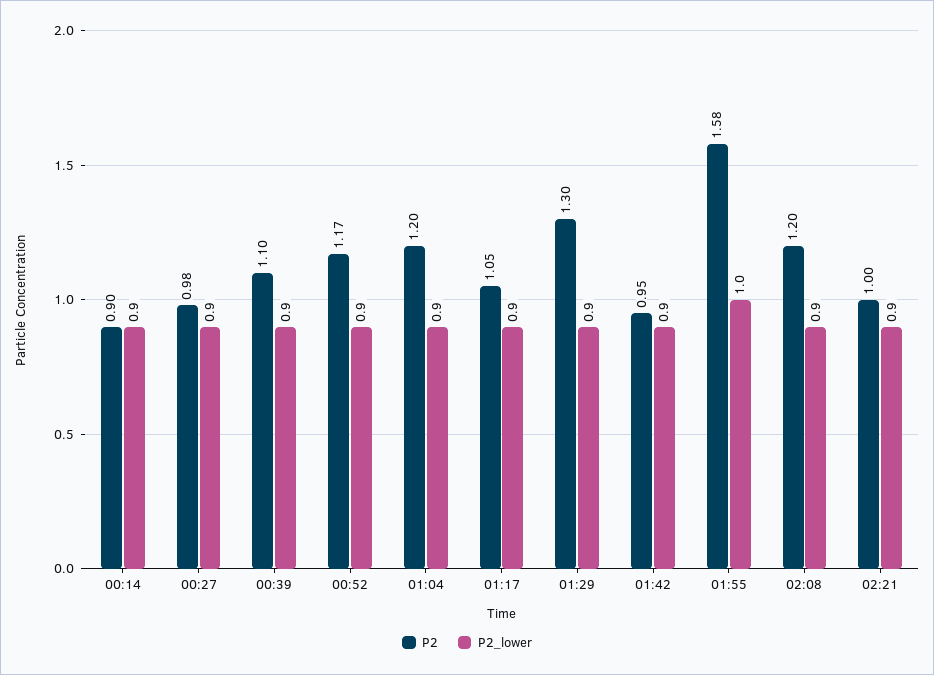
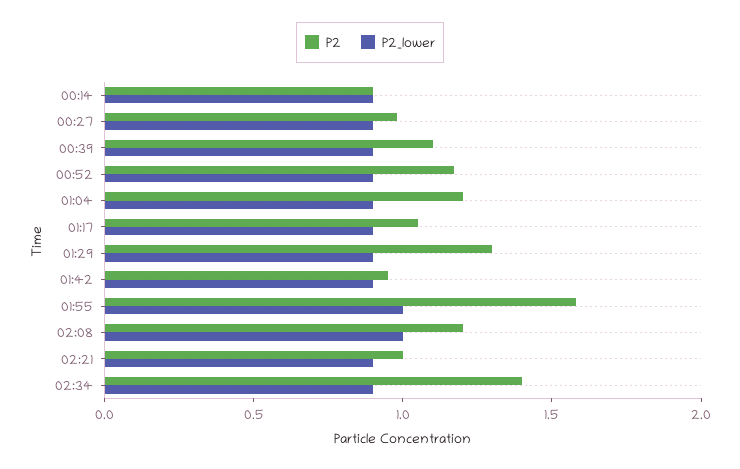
P2_lower, 02:08: 0.9 -> 1
P2, 02:34: none -> 1.4
P2_lower, 02:34: none -> 0.9

